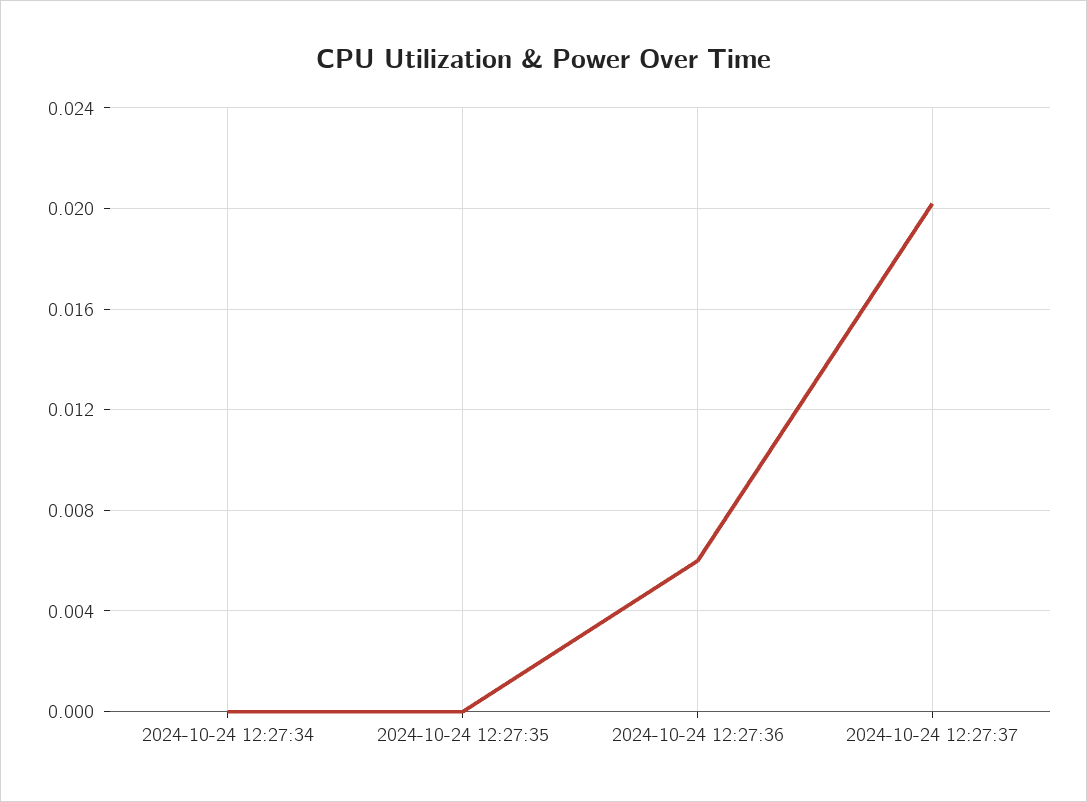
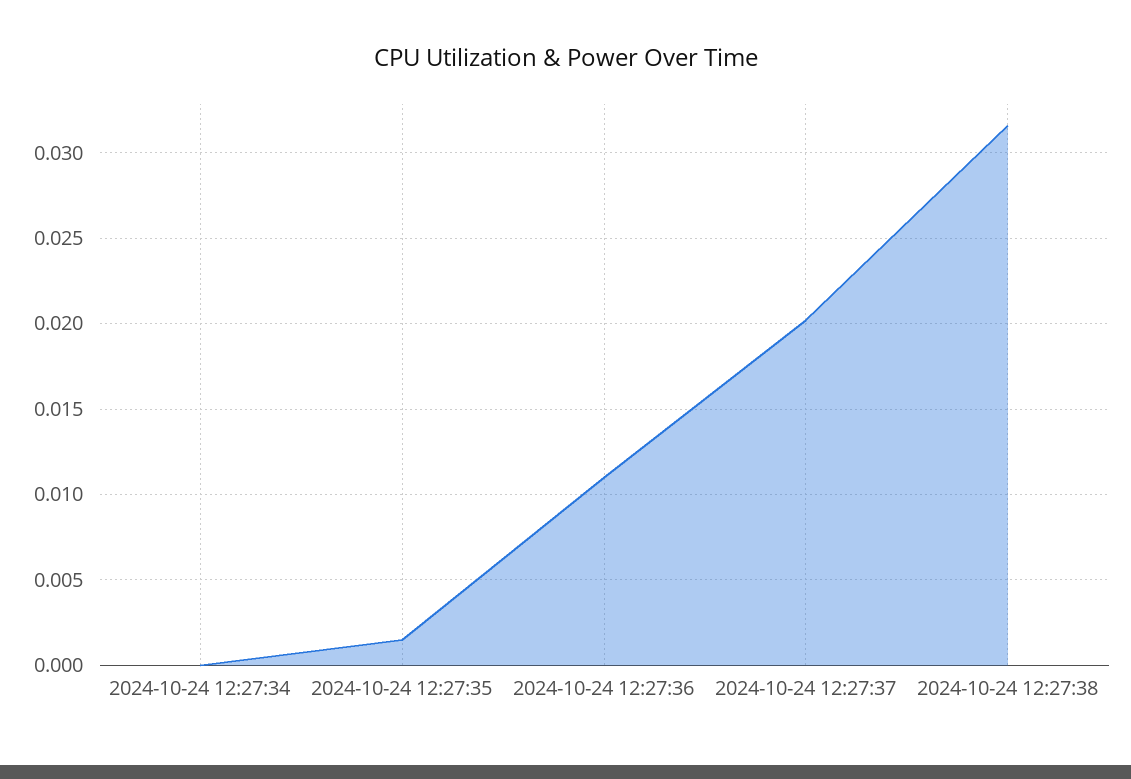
2024-10-24 12:27:35: 0 -> 0.0015
2024-10-24 12:27:36: 0.006 -> 0.011
2024-10-24 12:27:38: none -> 0.0315

